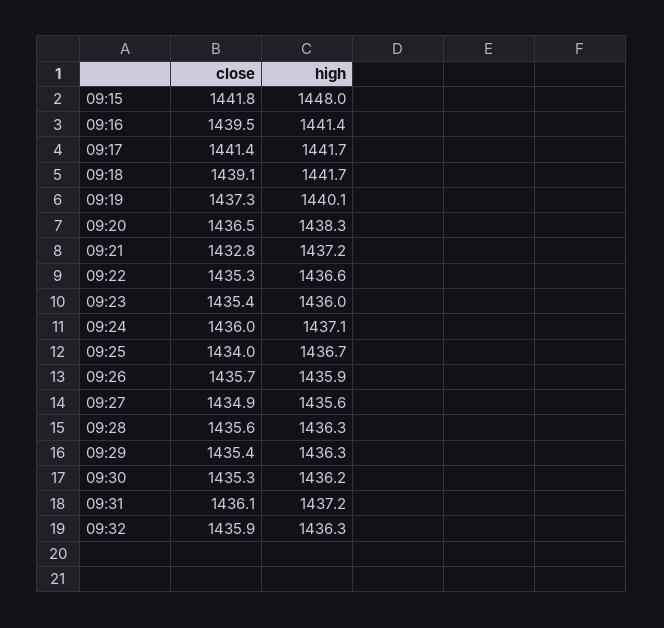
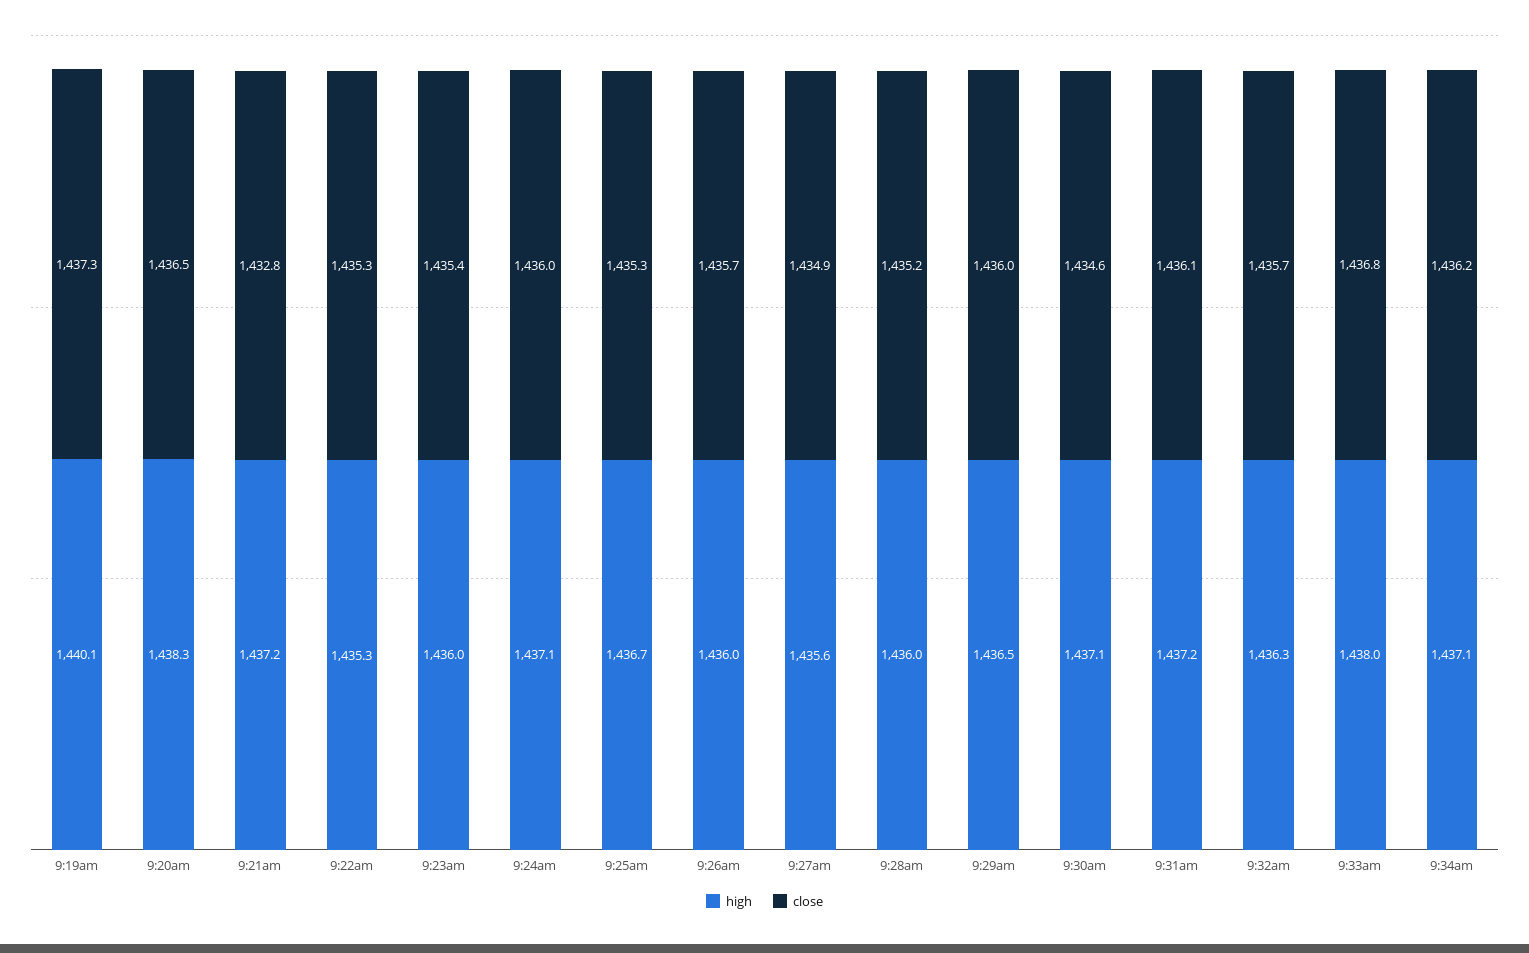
close, 09:15: 1441.8 -> none
high, 09:15: 1448 -> none
close, 09:16: 1439.5 -> none
high, 09:16: 1441.4 -> none
close, 09:17: 1441.4 -> none
high, 09:17: 1441.7 -> none
close, 09:18: 1439.1 -> none
high, 09:18: 1441.7 -> none
high, 09:22: 1436.6 -> 1435.3
close, 09:25: 1434 -> 1435.3
high, 09:26: 1435.9 -> 1436
close, 09:28: 1435.6 -> 1435.2
high, 09:28: 1436.3 -> 1436
close, 09:29: 1435.4 -> 1436
high, 09:29: 1436.3 -> 1436.5
close, 09:30: 1435.3 -> 1434.6
high, 09:30: 1436.2 -> 1437.1
close, 09:32: 1435.9 -> 1435.7
high, 9:33am: none -> 1438
close, 9:33am: none -> 1436.8
high, 9:34am: none -> 1437.1
close, 9:34am: none -> 1436.2

